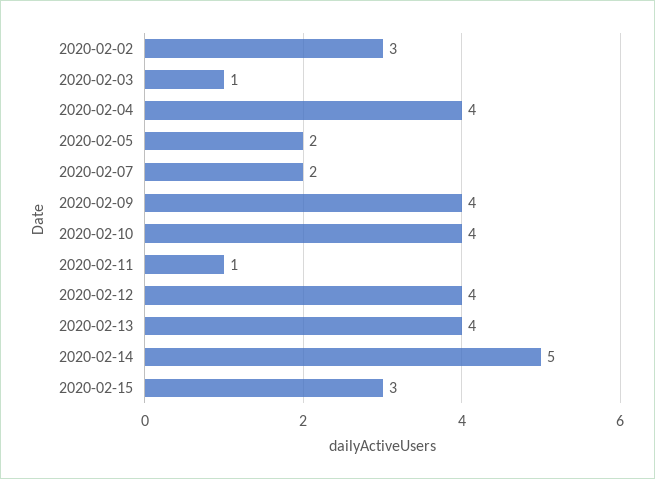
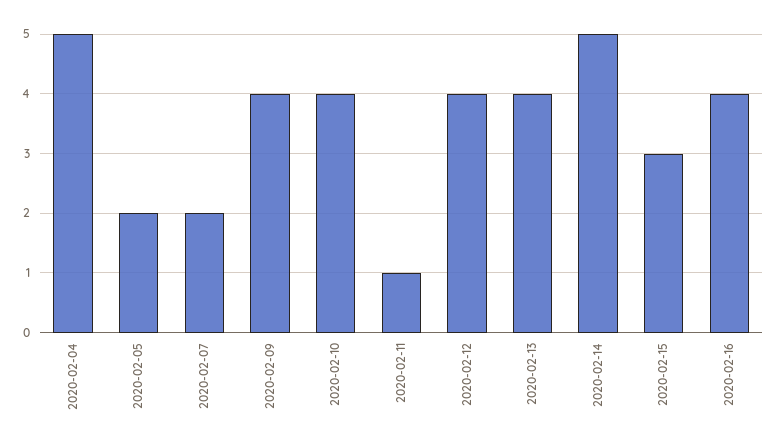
2020-02-02: 3 -> none
2020-02-03: 1 -> none
2020-02-04: 4 -> 5
2020-02-16: none -> 4

